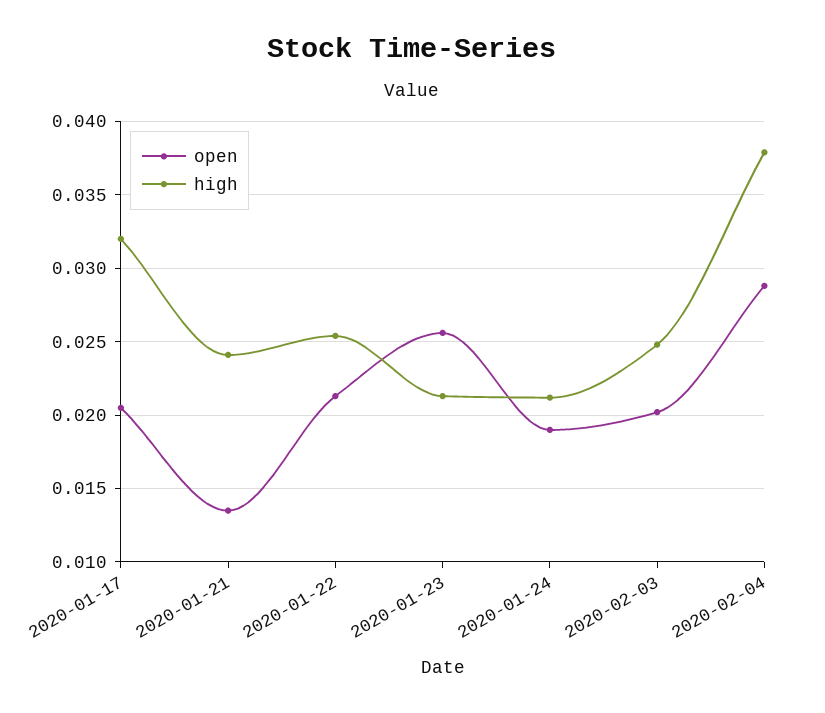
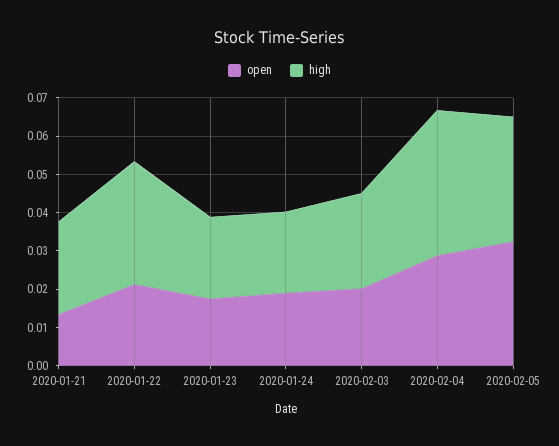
open, 2020-01-17: 0.0205 -> none
high, 2020-01-17: 0.032 -> none
high, 2020-01-22: 0.0255 -> 0.0325
open, 2020-01-23: 0.0255 -> 0.0175
open, 2020-02-05: none -> 0.0325
high, 2020-02-05: none -> 0.0325

